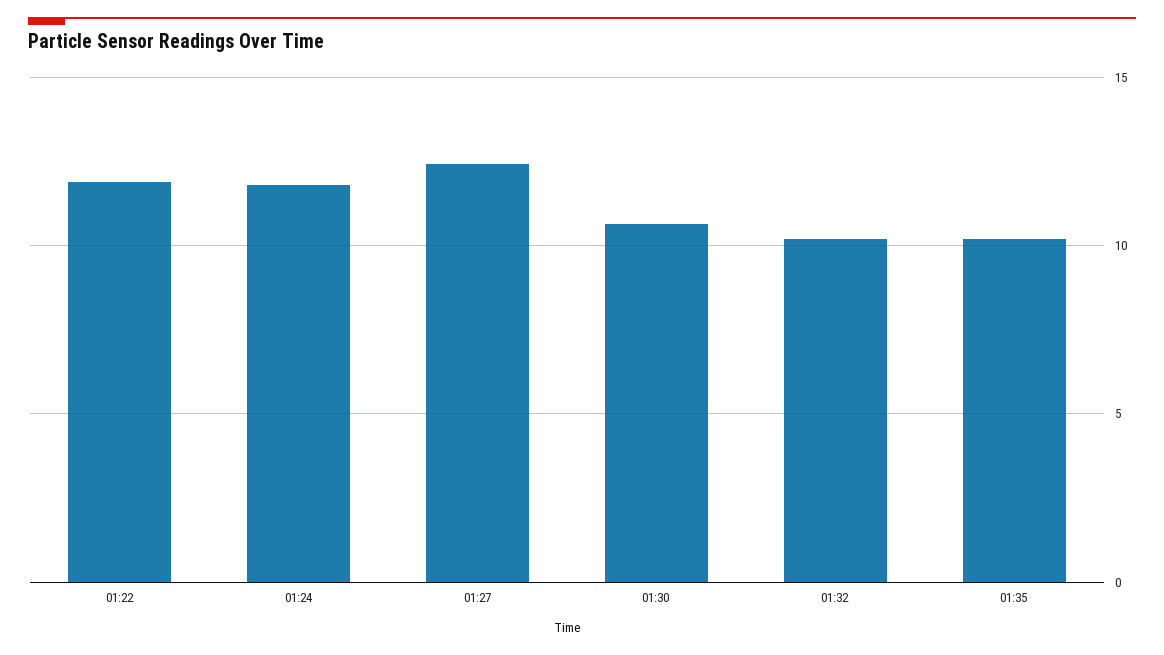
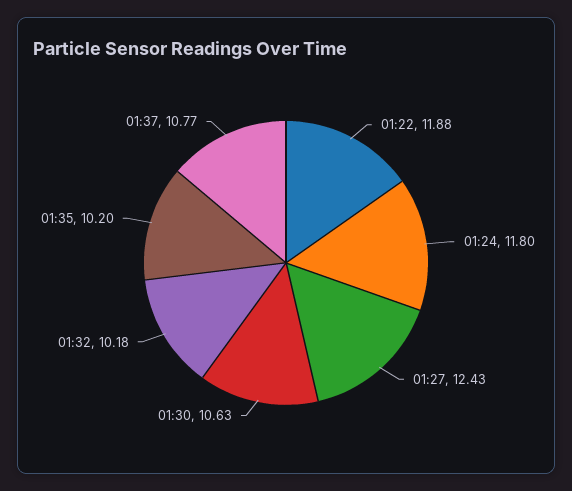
01:37: none -> 10.77

